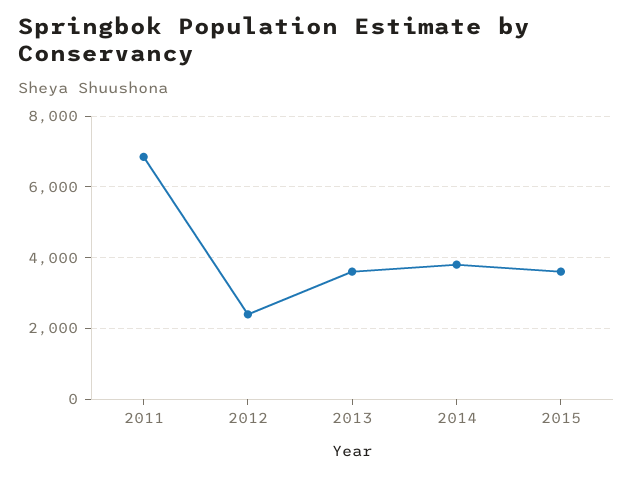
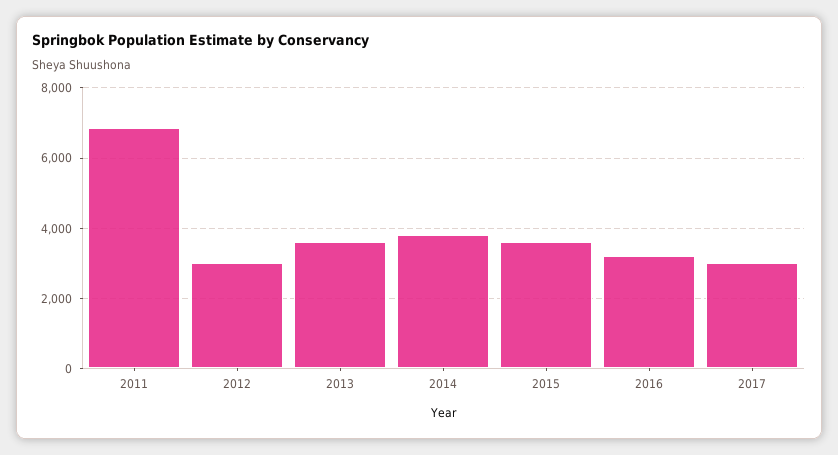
2012: 2400 -> 3000
2016: none -> 3200
2017: none -> 3000

